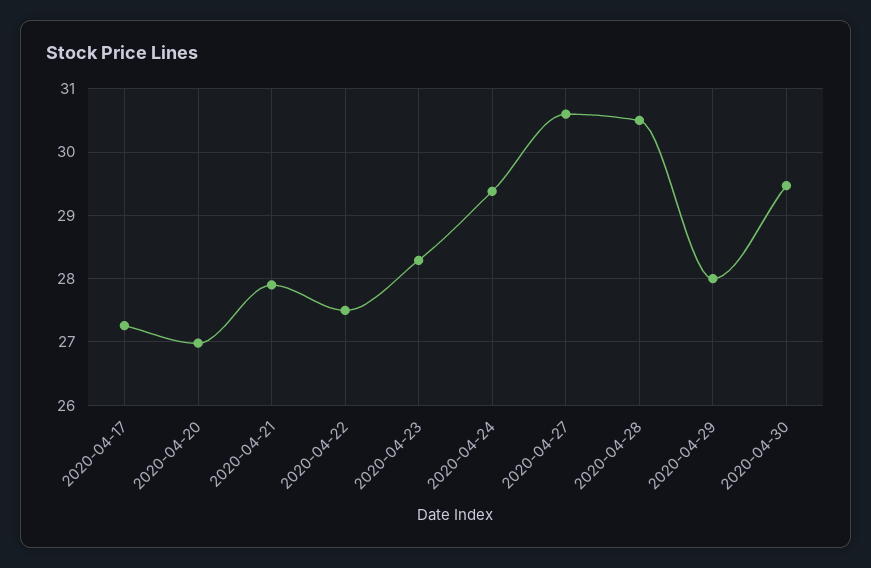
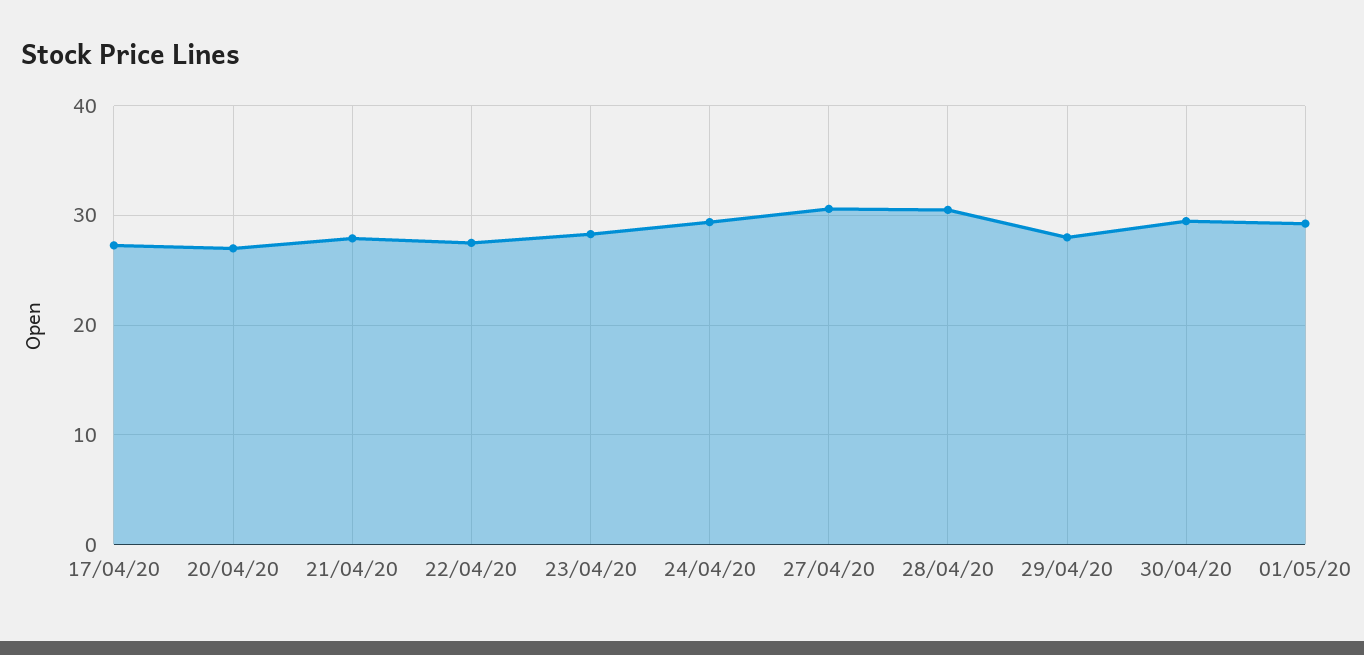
01/05/20: none -> 29

